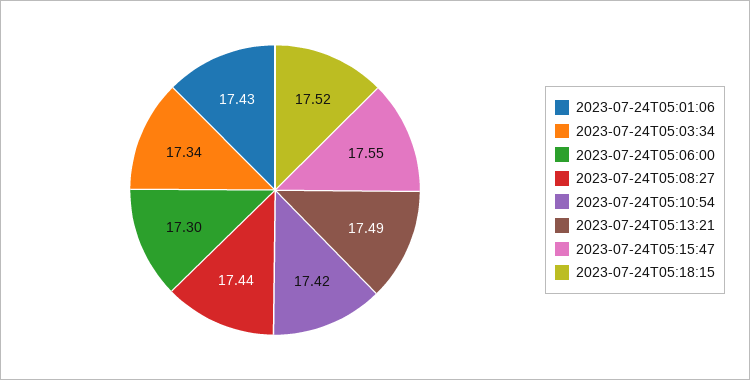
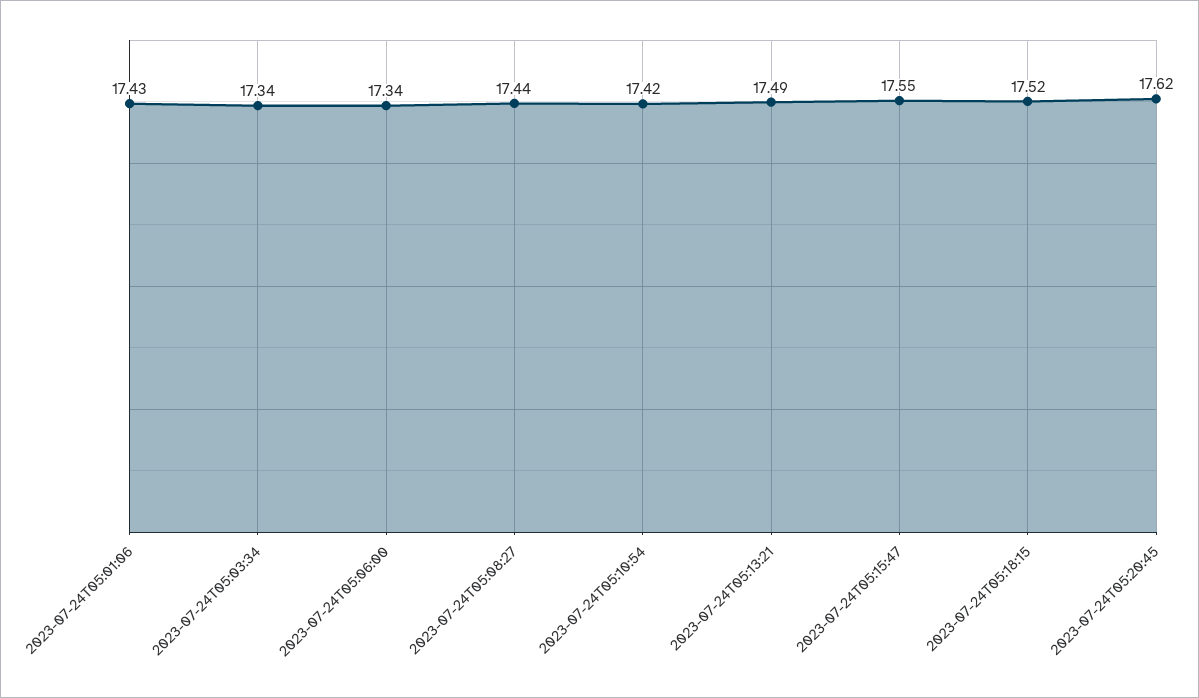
2023-07-24T05:06:00: 17.3 -> 17.34
2023-07-24T05:20:45: none -> 17.62

